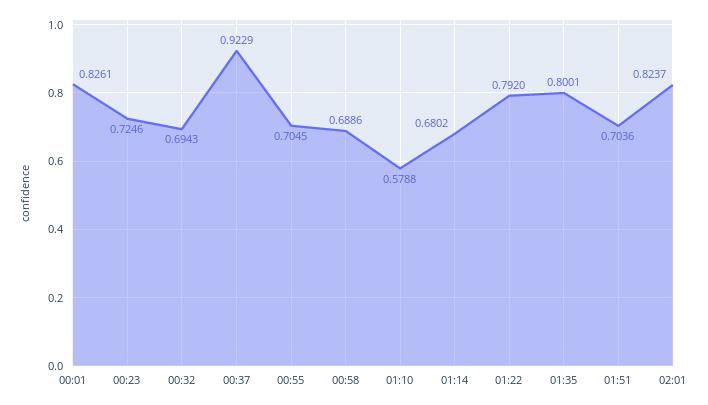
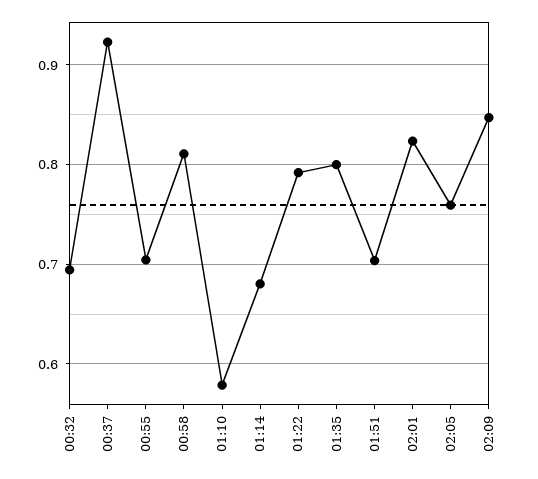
00:01: 0.8261 -> none
00:23: 0.7246 -> none
00:58: 0.6886 -> 0.81
02:05: none -> 0.76
02:09: none -> 0.85

